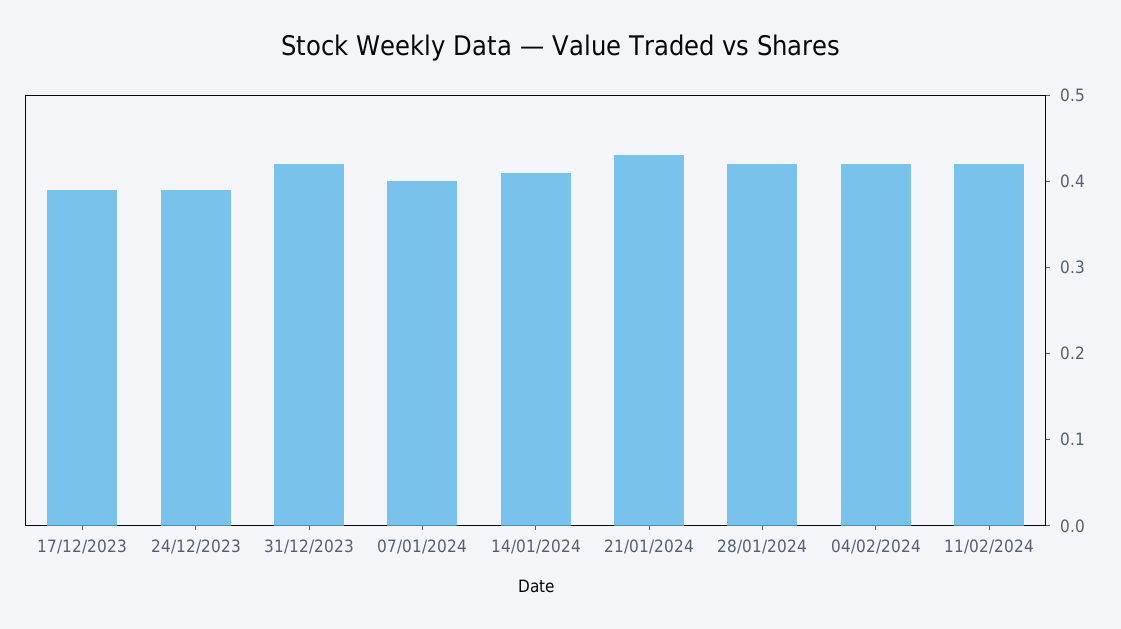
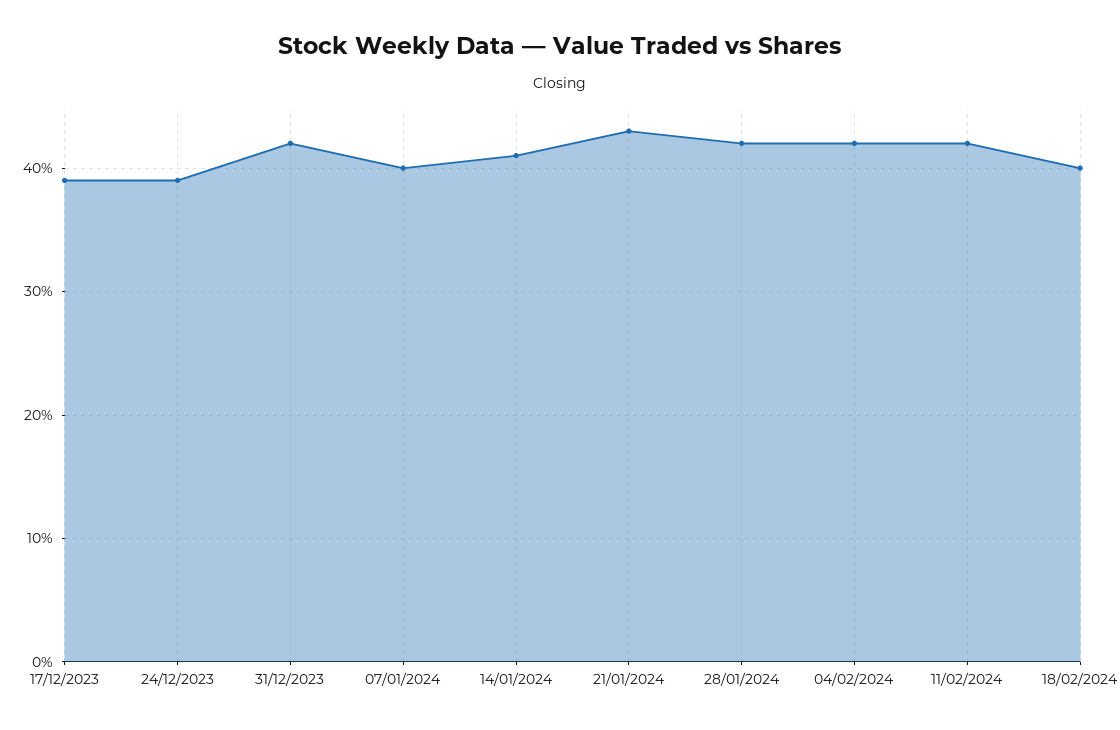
18/02/2024: none -> 0.4

